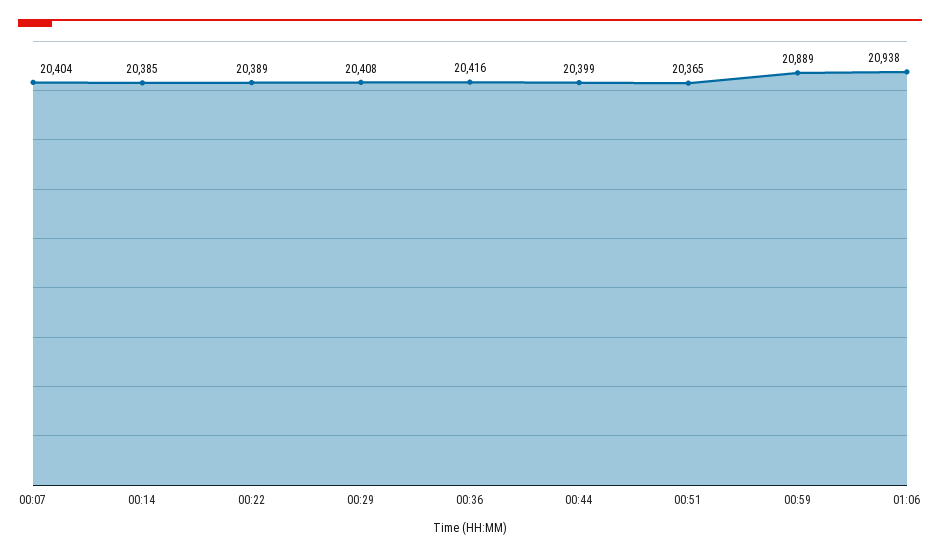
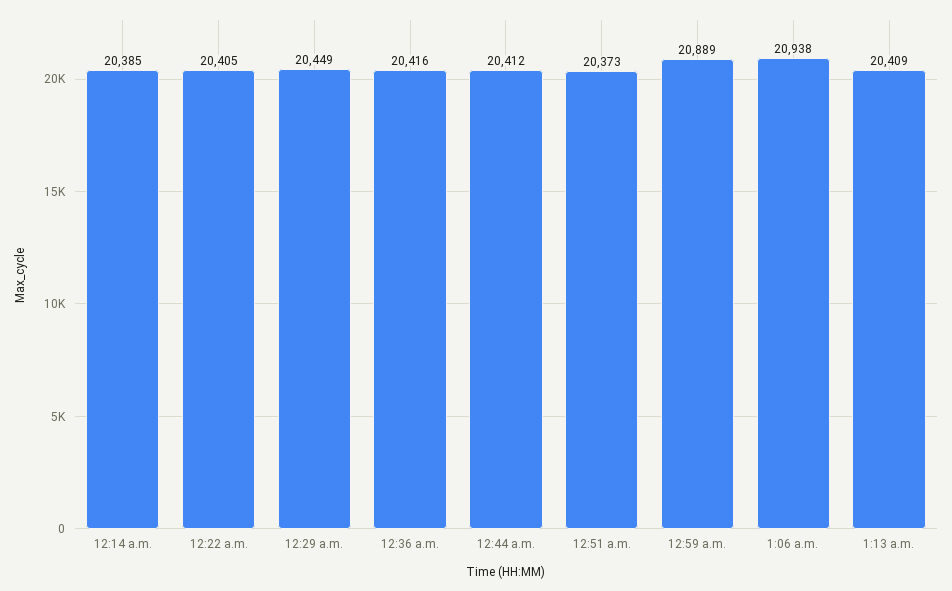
00:07: 20404 -> none
00:22: 20389 -> 20405
00:29: 20408 -> 20449
00:44: 20399 -> 20412
00:51: 20365 -> 20373
1:13 a.m.: none -> 20409

